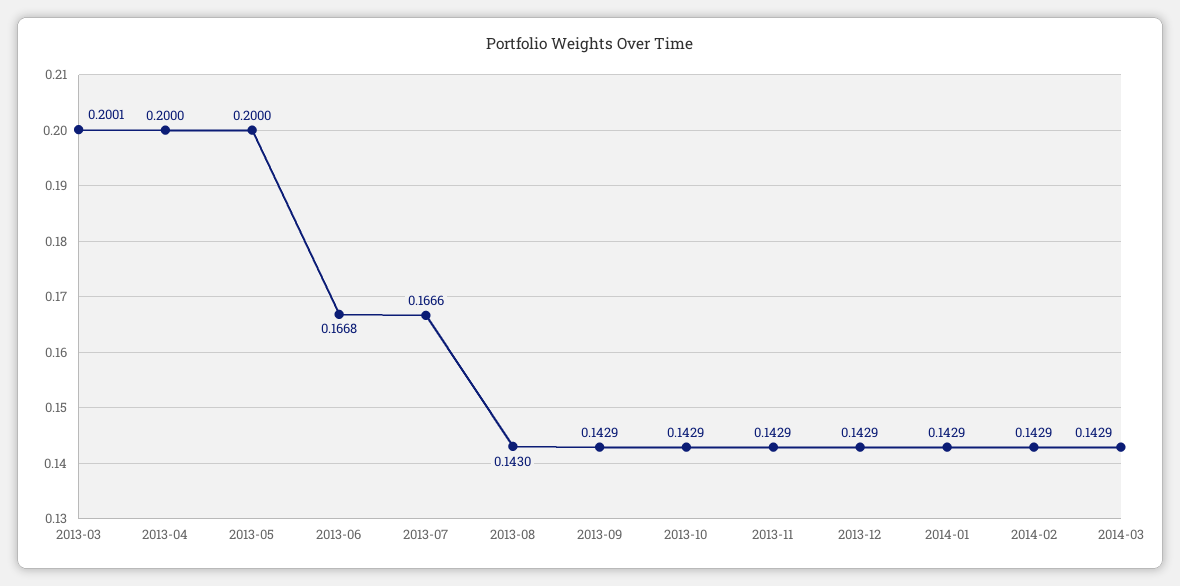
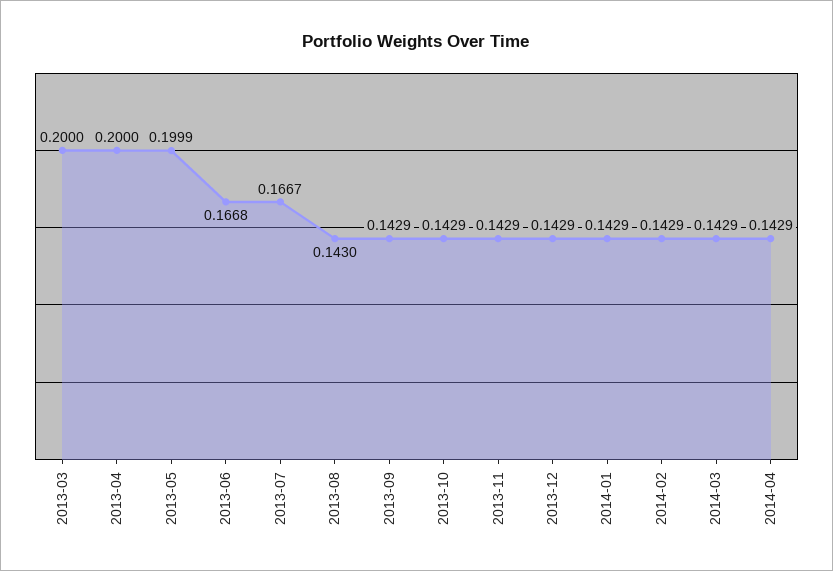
2013-03: 0.2001 -> 0.2
2013-05: 0.2 -> 0.1999
2013-07: 0.1666 -> 0.1667
2014-04: none -> 0.1429

